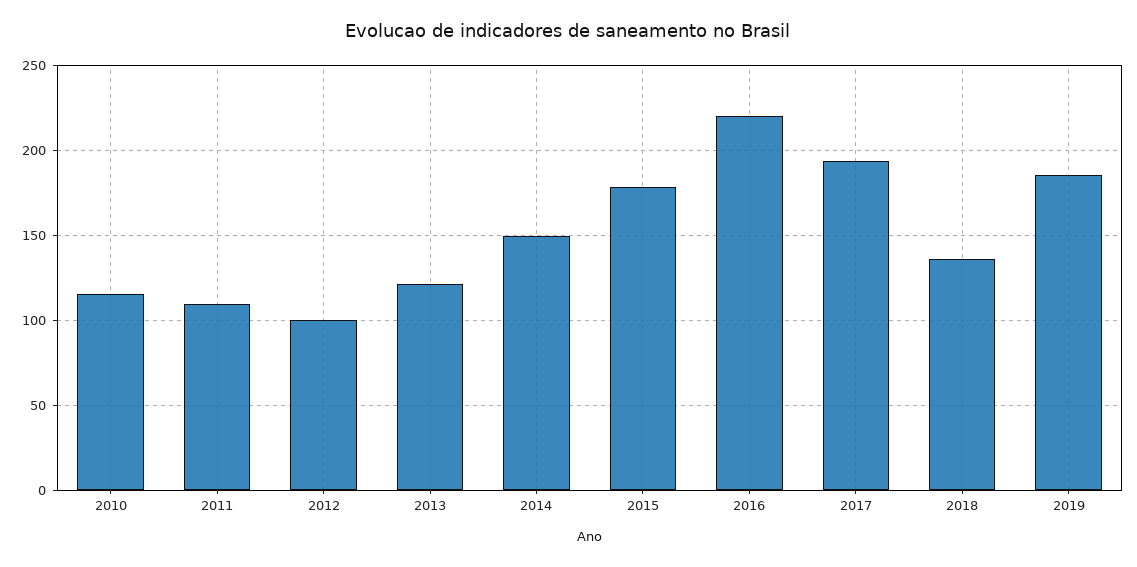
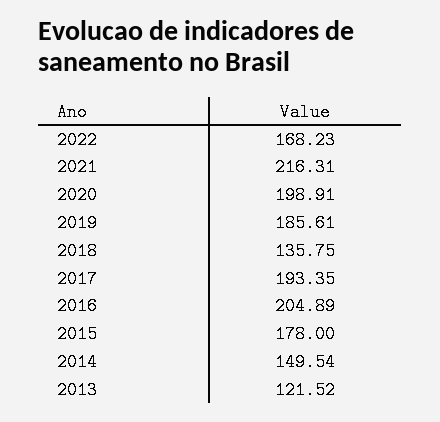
2010: 115 -> none
2011: 110 -> none
2012: 100 -> none
2016: 220 -> 204.89
2022: none -> 168.23
2021: none -> 216.31
2020: none -> 198.91

